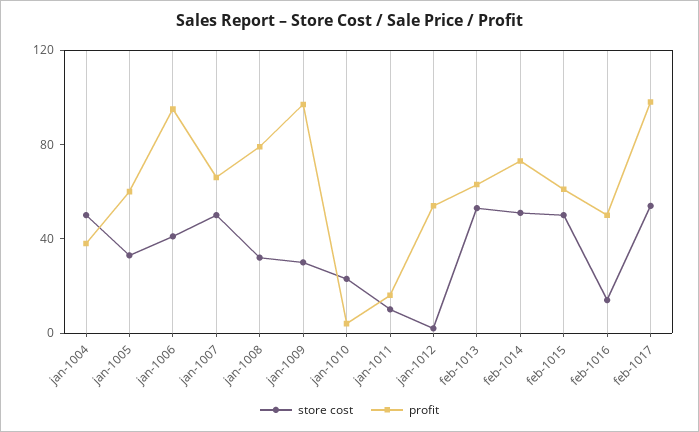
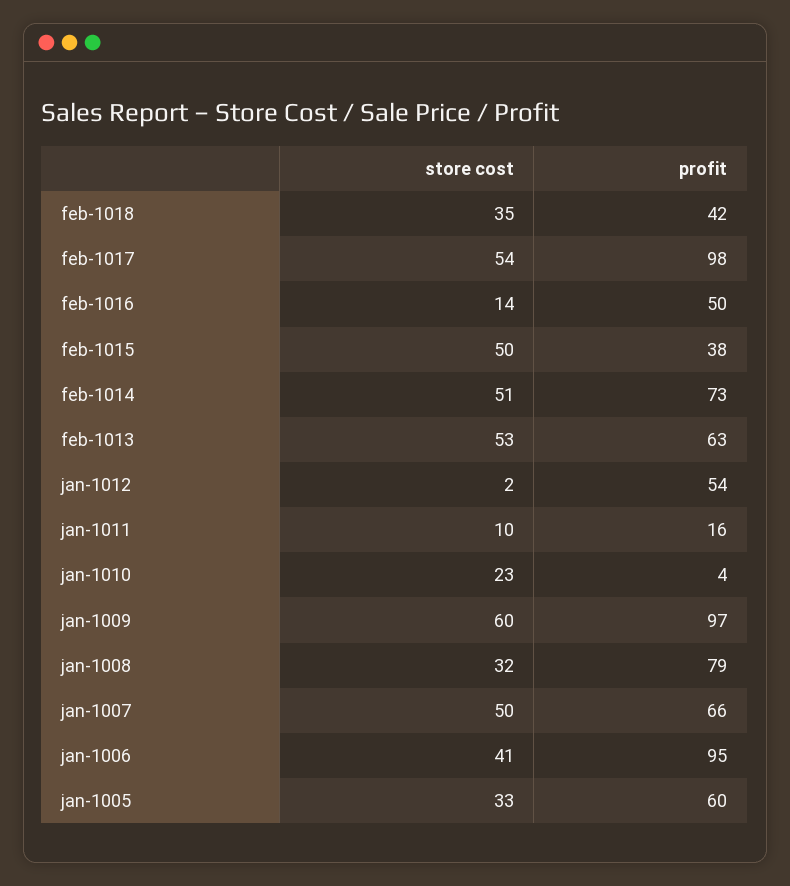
store cost, jan-1004: 50 -> none
profit, jan-1004: 40 -> none
store cost, jan-1009: 30 -> 60
profit, feb-1015: 60 -> 38
store cost, feb-1018: none -> 35
profit, feb-1018: none -> 42

